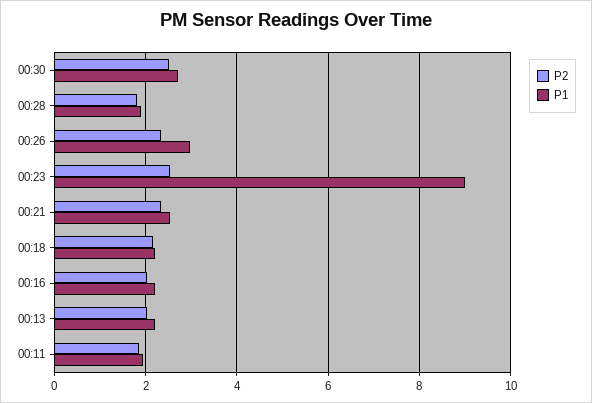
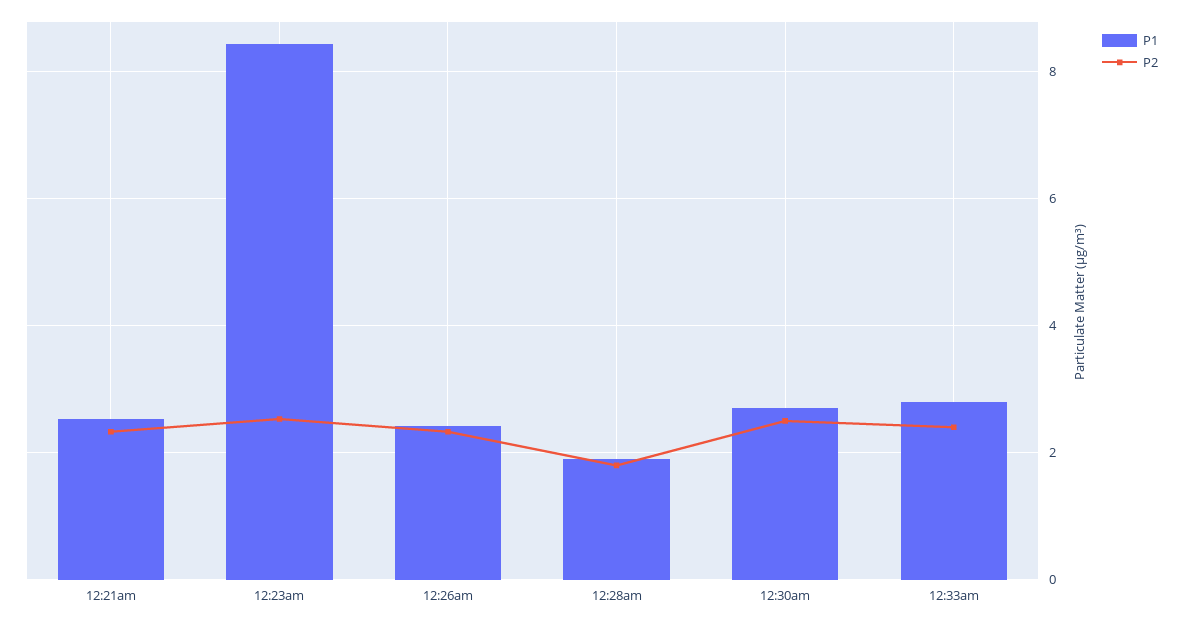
P1, 00:26: 3 -> 2.4
P1, 00:23: 9 -> 8.4
P2, 00:18: 2.2 -> none
P1, 00:18: 2.2 -> none
P2, 00:16: 2 -> none
P1, 00:16: 2.2 -> none
P2, 00:13: 2 -> none
P1, 00:13: 2.2 -> none
P2, 00:11: 1.8 -> none
P1, 00:11: 2 -> none
P1, 12:33am: none -> 2.8
P2, 12:33am: none -> 2.4

